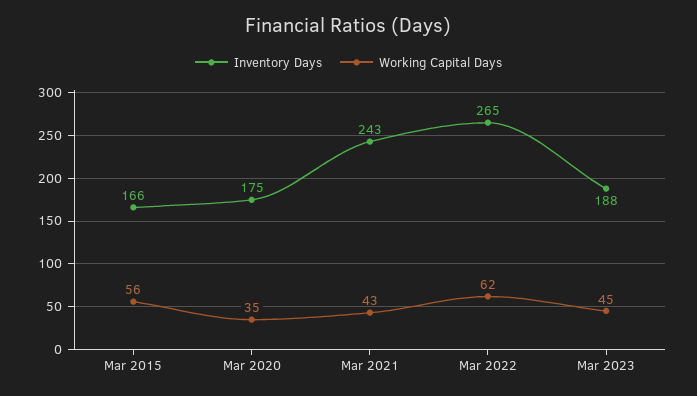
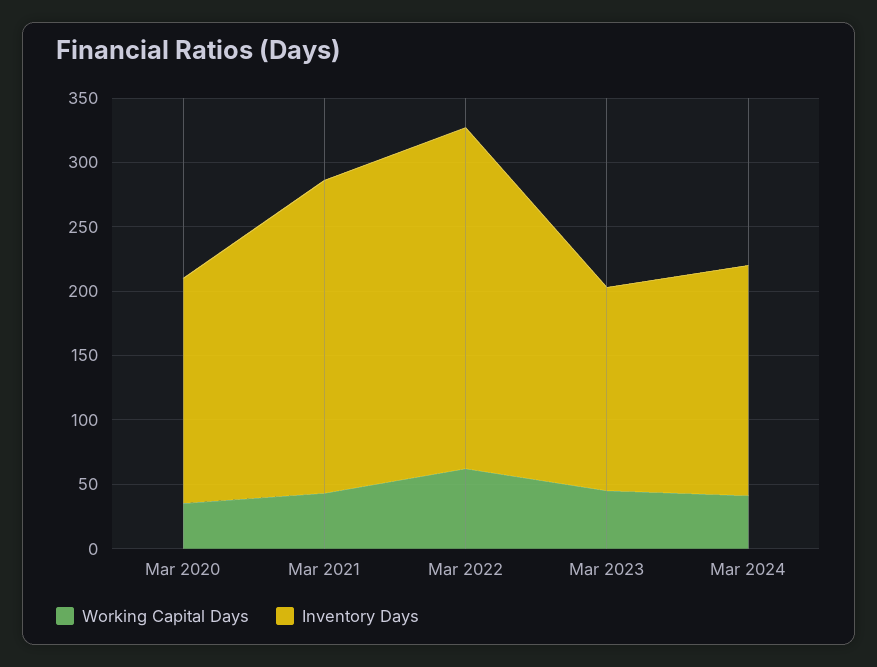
Inventory Days, Mar 2015: 166 -> none
Working Capital Days, Mar 2015: 56 -> none
Inventory Days, Mar 2023: 188 -> 160
Working Capital Days, Mar 2024: none -> 40
Inventory Days, Mar 2024: none -> 180

